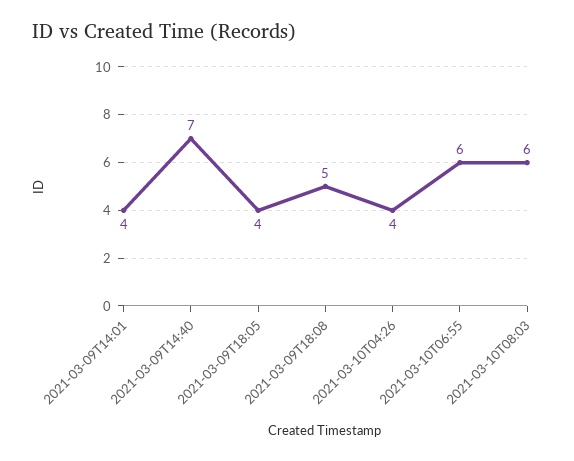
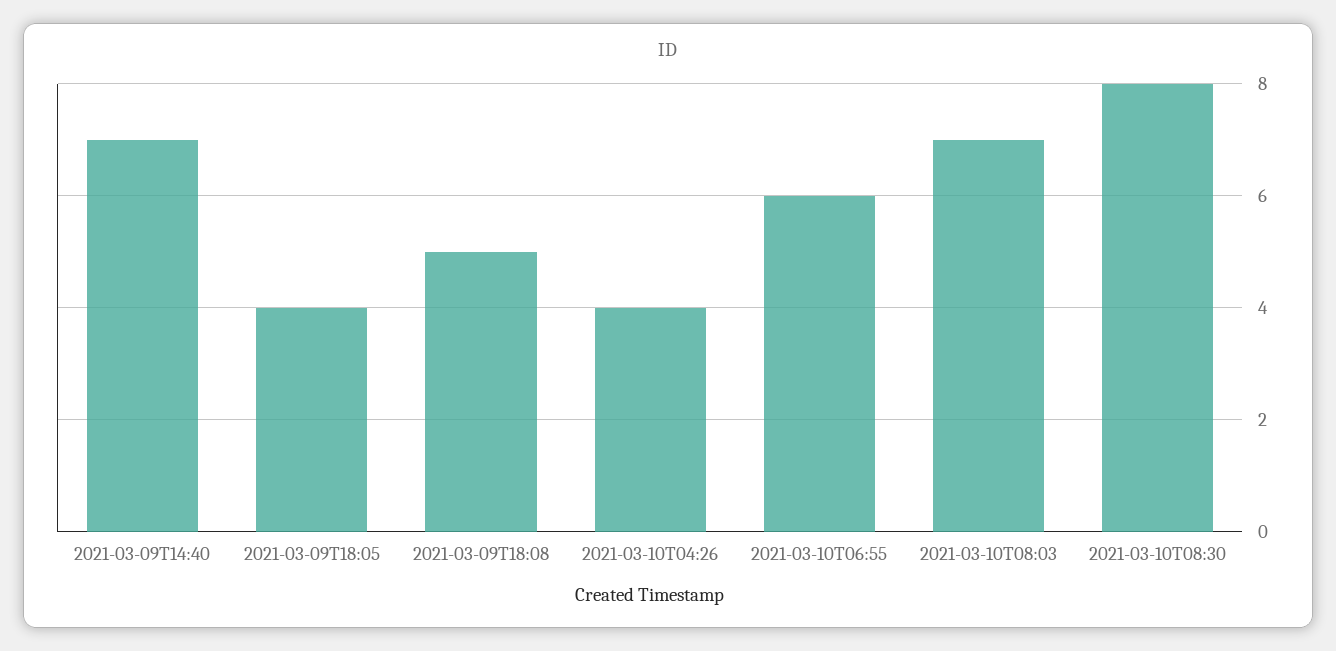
2021-03-09T14:01: 4 -> none
2021-03-10T08:03: 6 -> 7
2021-03-10T08:30: none -> 8

